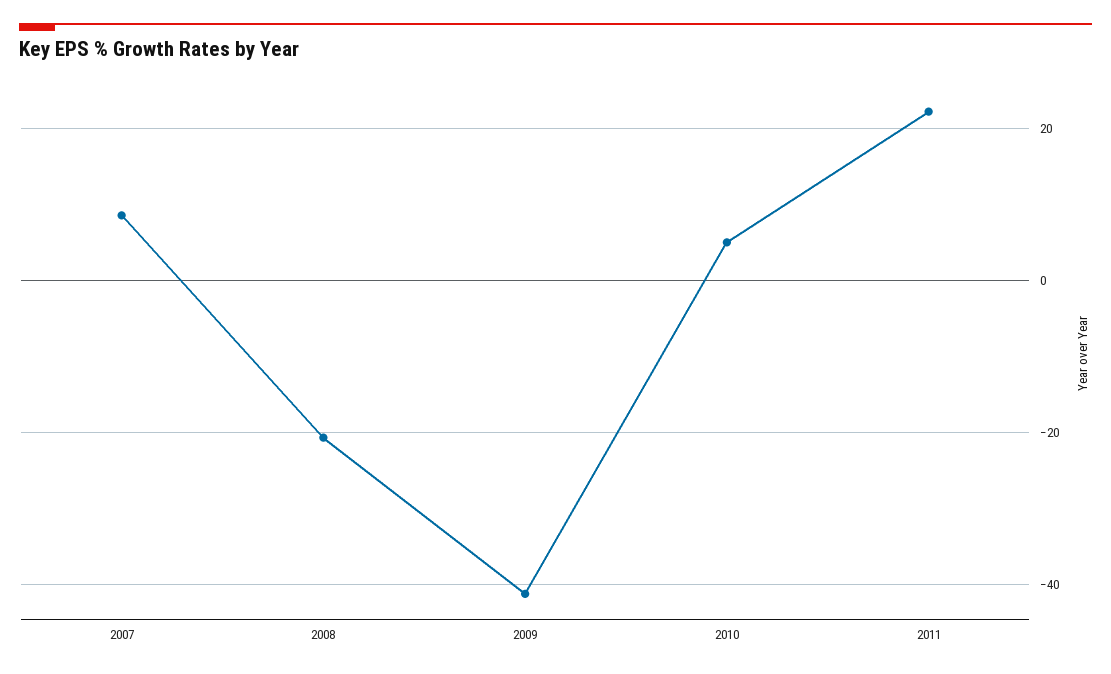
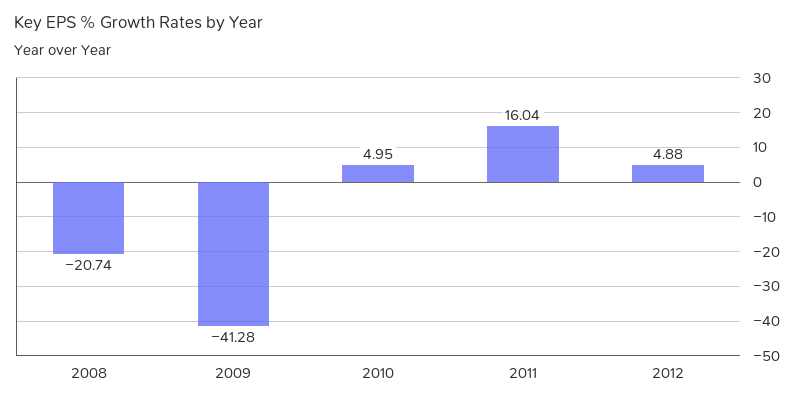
2007: 8 -> none
2011: 22 -> 16.04
2012: none -> 4.88

